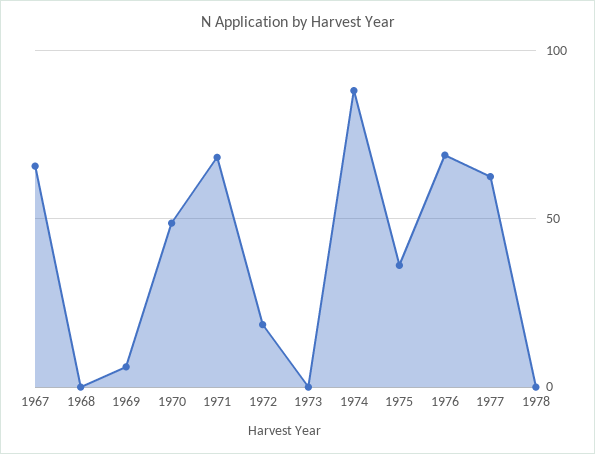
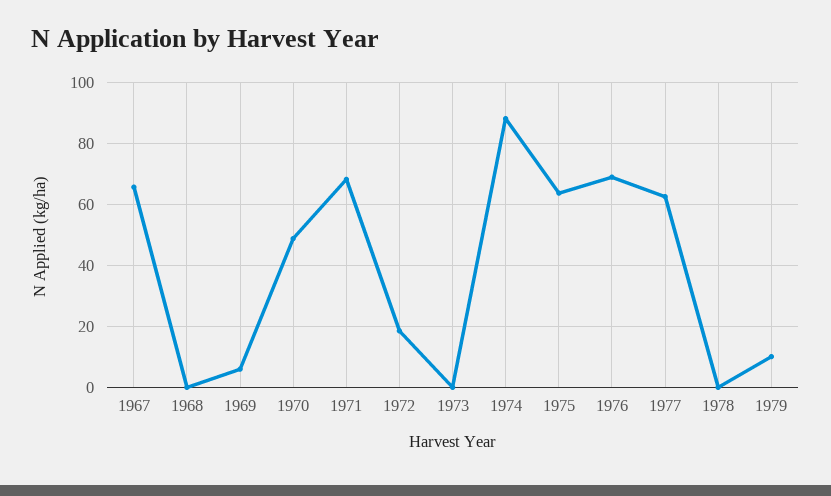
1975: 35 -> 64
1979: none -> 10

